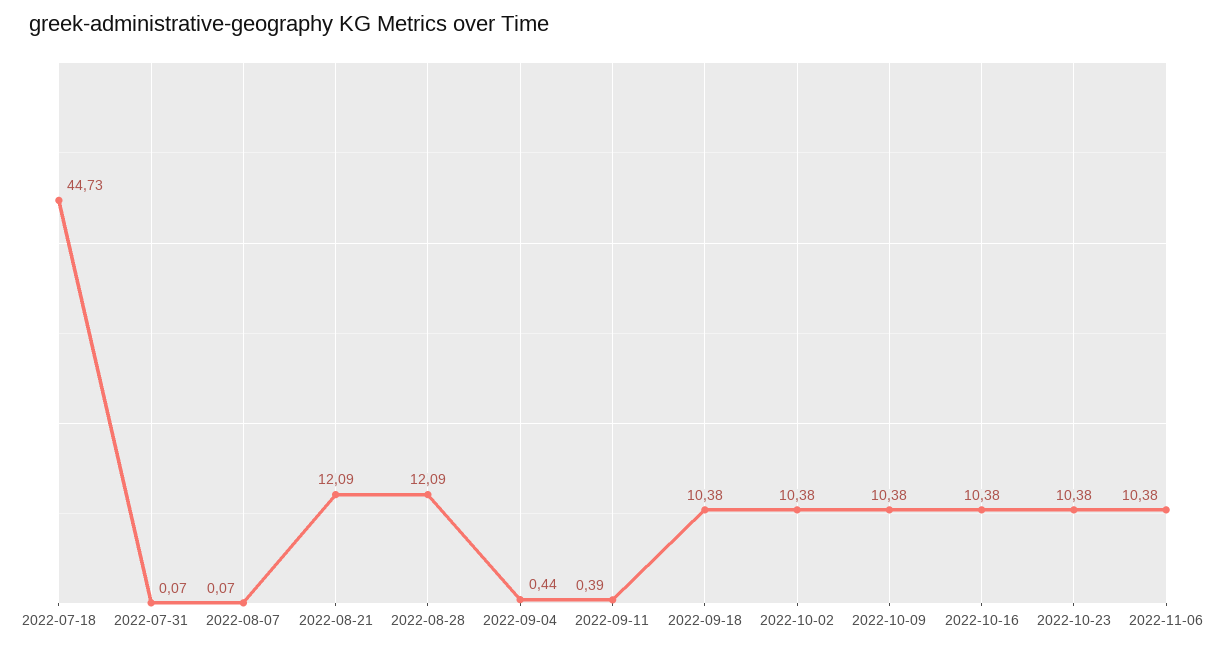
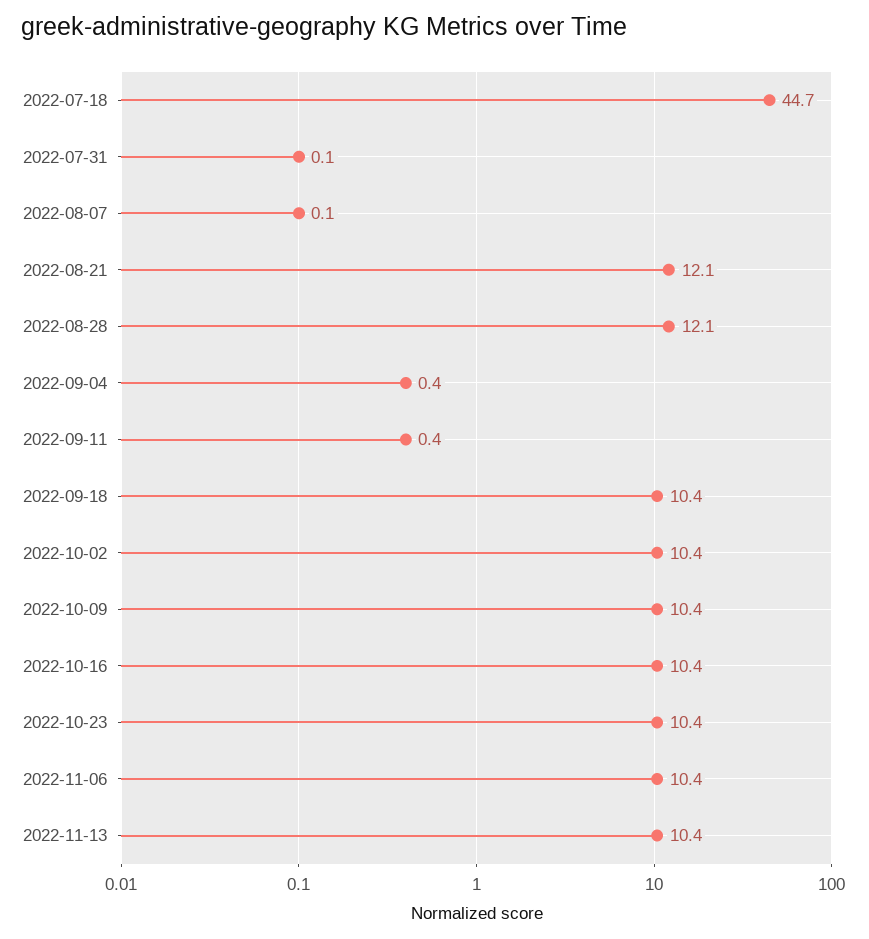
2022-11-13: none -> 10.4

